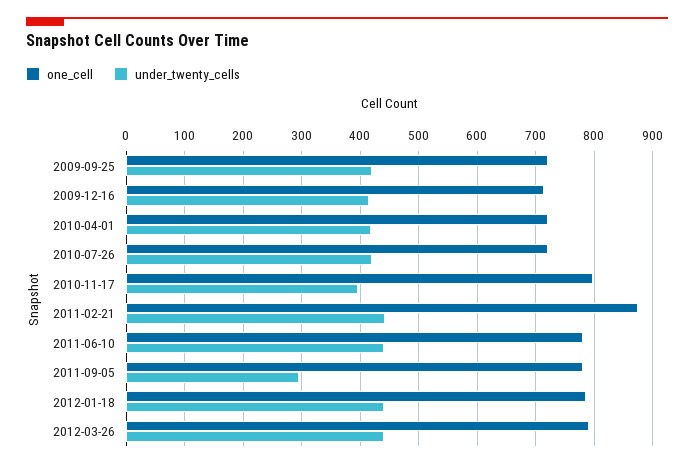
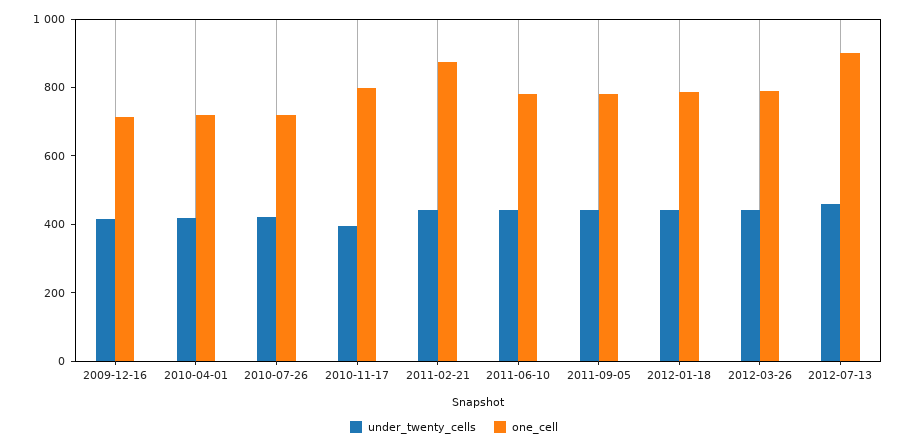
one_cell, 2009-09-25: 720 -> none
under_twenty_cells, 2009-09-25: 420 -> none
under_twenty_cells, 2011-09-05: 300 -> 450
under_twenty_cells, 2012-07-13: none -> 450
one_cell, 2012-07-13: none -> 900

